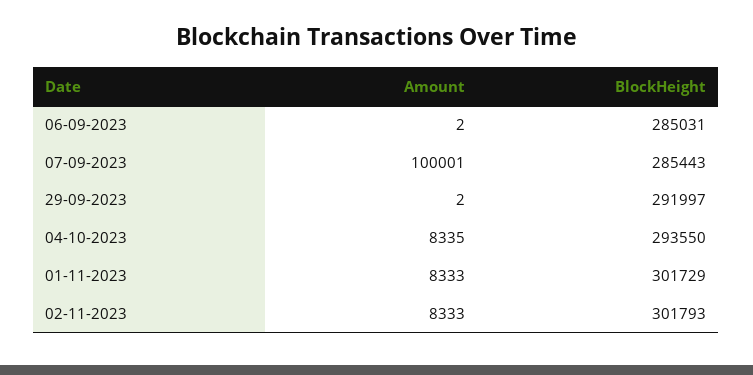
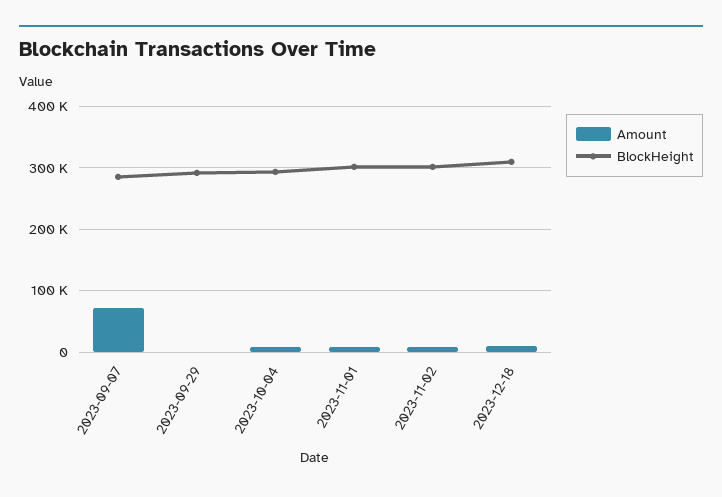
Amount, 06-09-2023: 2 -> none
BlockHeight, 06-09-2023: 285031 -> none
Amount, 07-09-2023: 100001 -> 70000
Amount, 2023-12-18: none -> 10000
BlockHeight, 2023-12-18: none -> 310000

